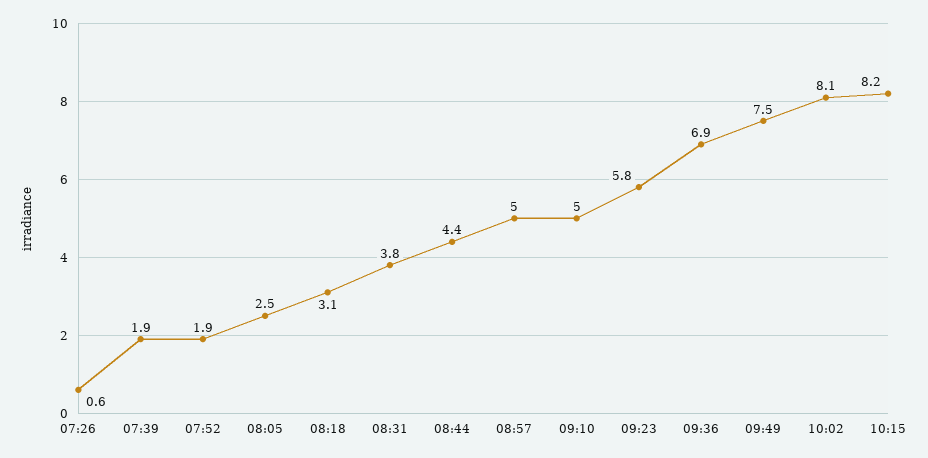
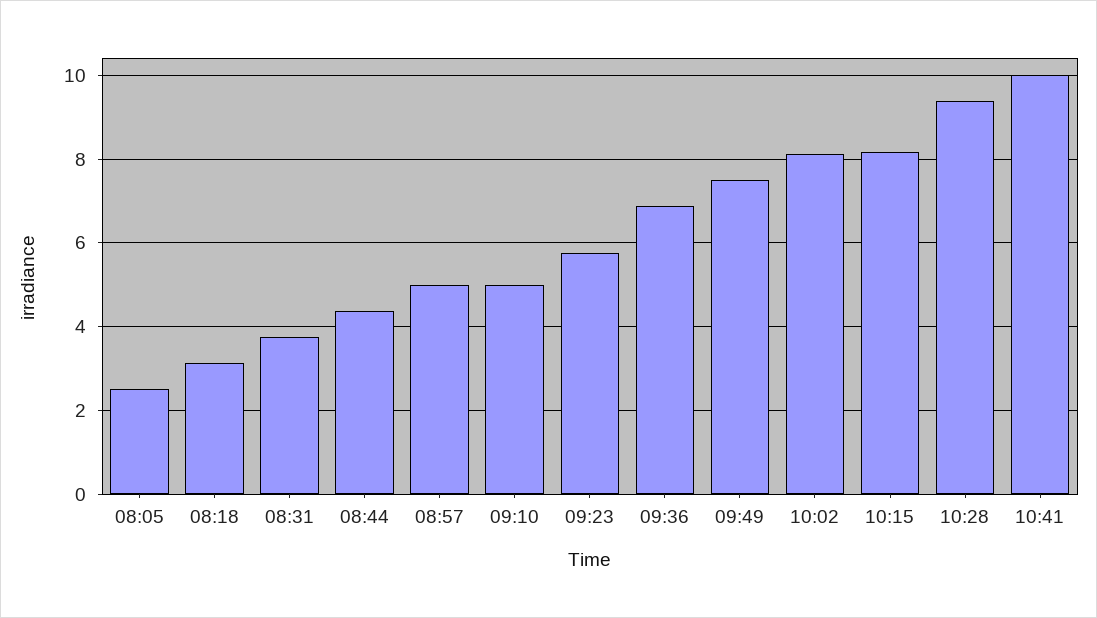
07:26: 0.6 -> none
07:39: 1.9 -> none
07:52: 1.9 -> none
10:28: none -> 9.4
10:41: none -> 10

